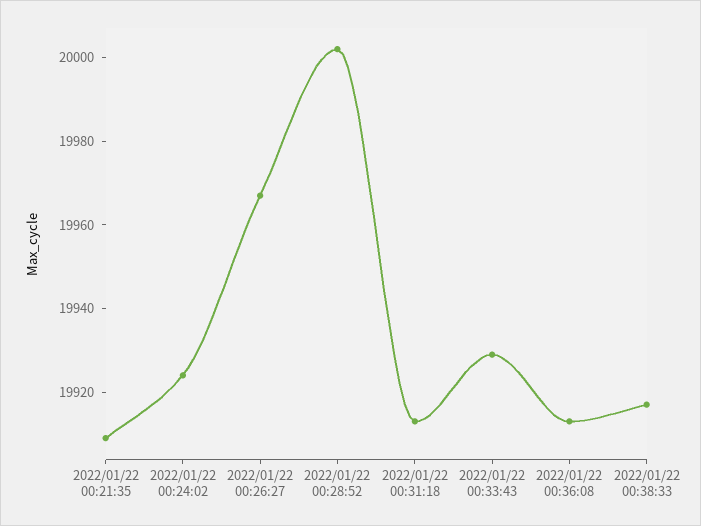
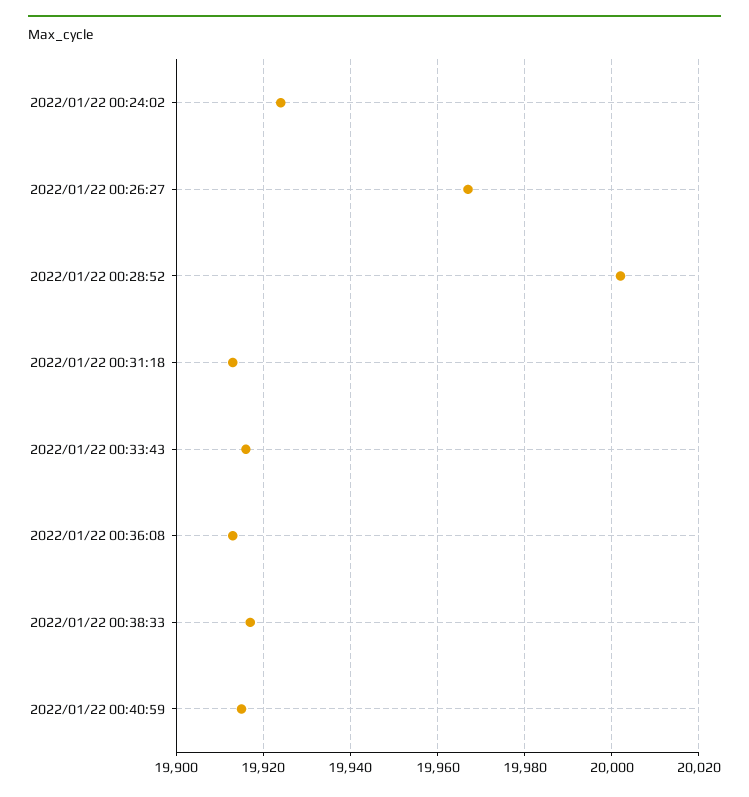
2022/01/22 00:21:35: 19910 -> none
2022/01/22 00:33:43: 19930 -> 19915
2022/01/22 00:40:59: none -> 19915

